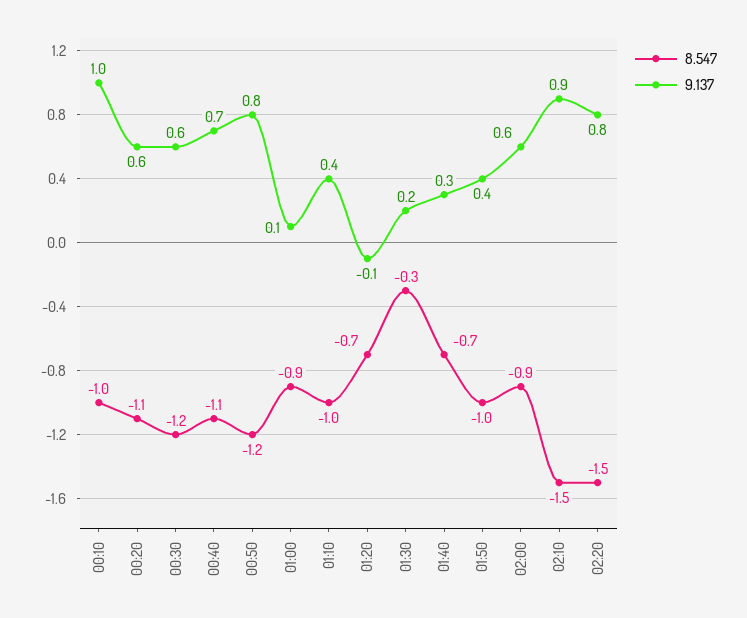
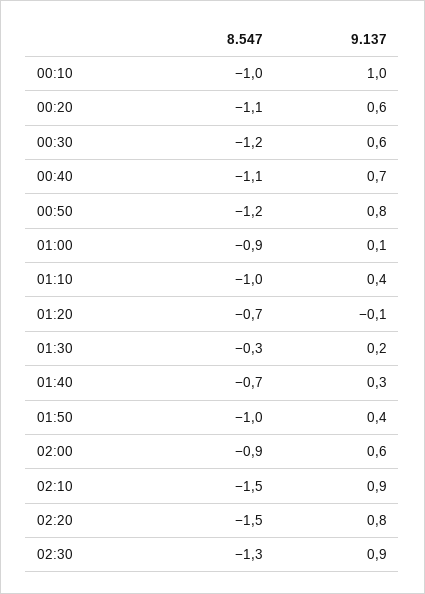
8.547, 02:30: none -> -1.3
9.137, 02:30: none -> 0.9

